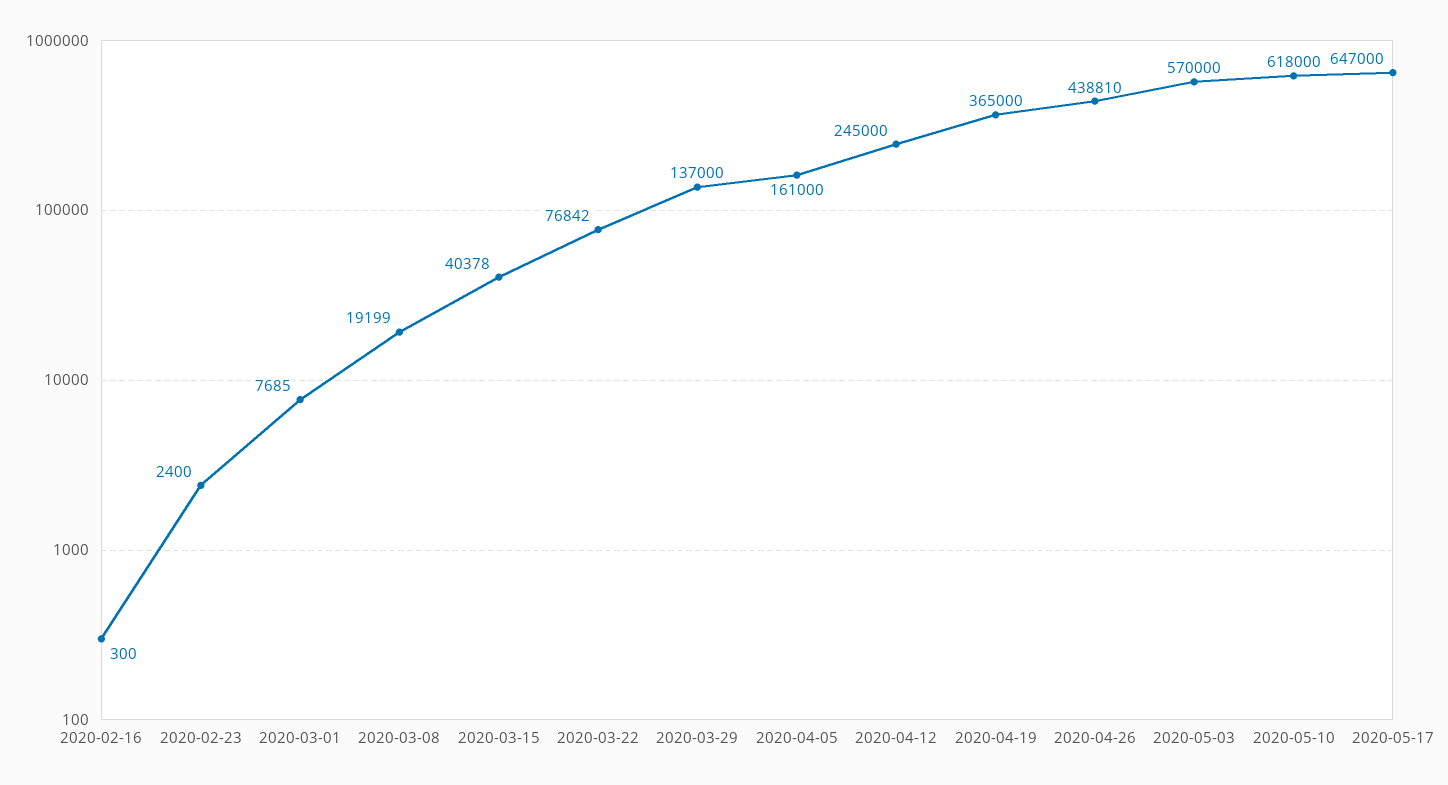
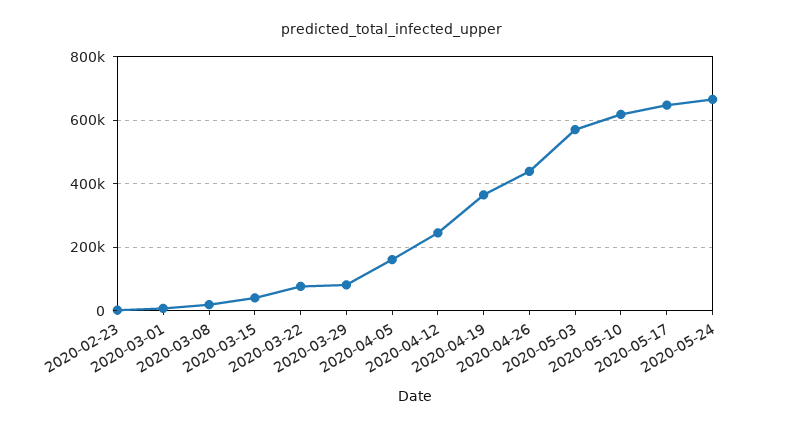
2020-02-16: 300 -> none
2020-03-29: 137000 -> 80000
2020-05-24: none -> 660000

